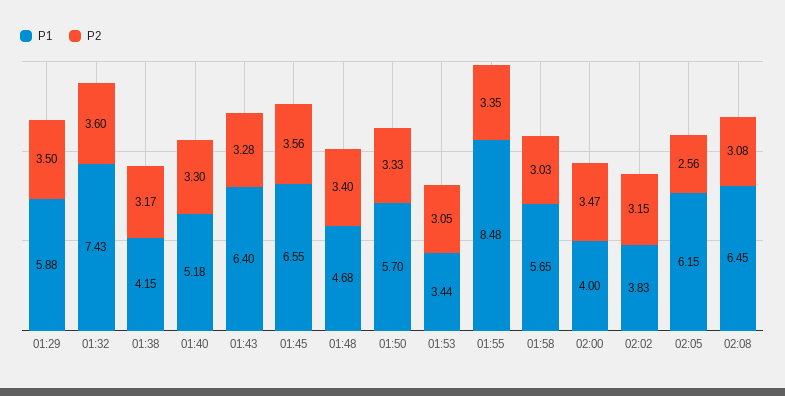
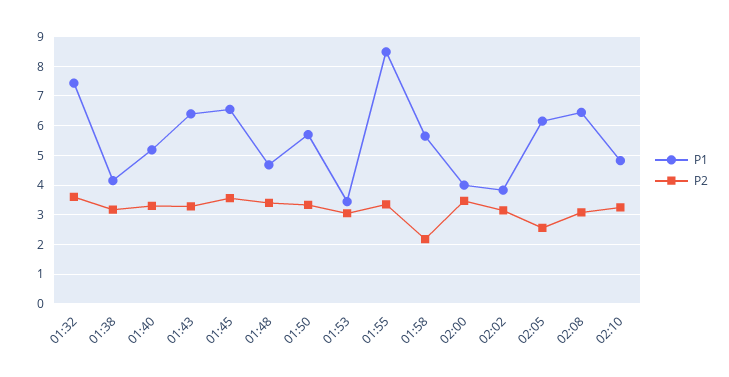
P1, 01:29: 5.88 -> none
P2, 01:29: 3.5 -> none
P2, 01:58: 3.03 -> 2.25
P1, 02:10: none -> 4.75
P2, 02:10: none -> 3.25

